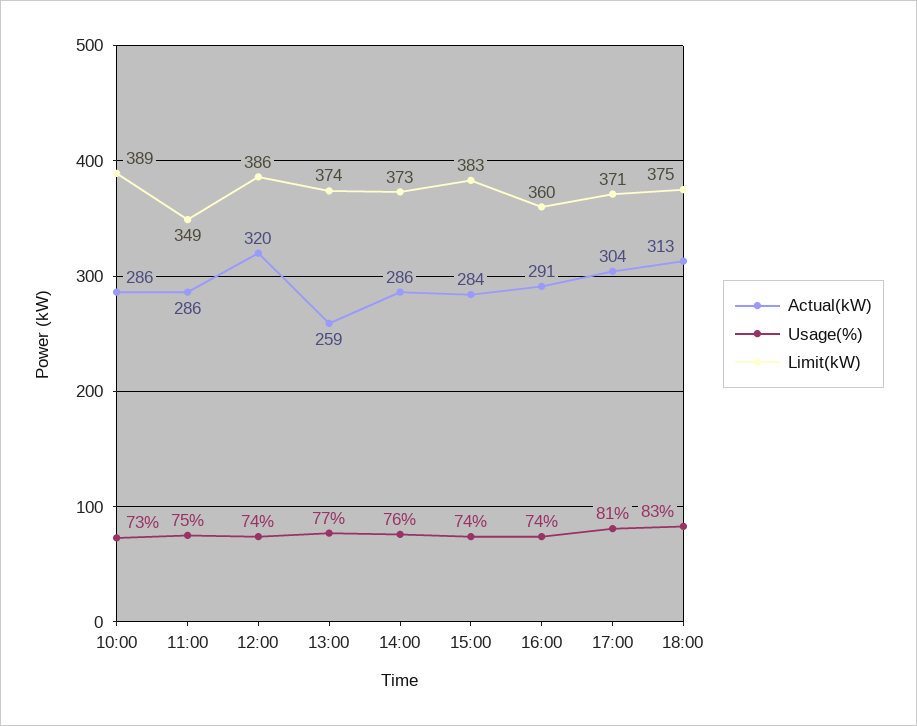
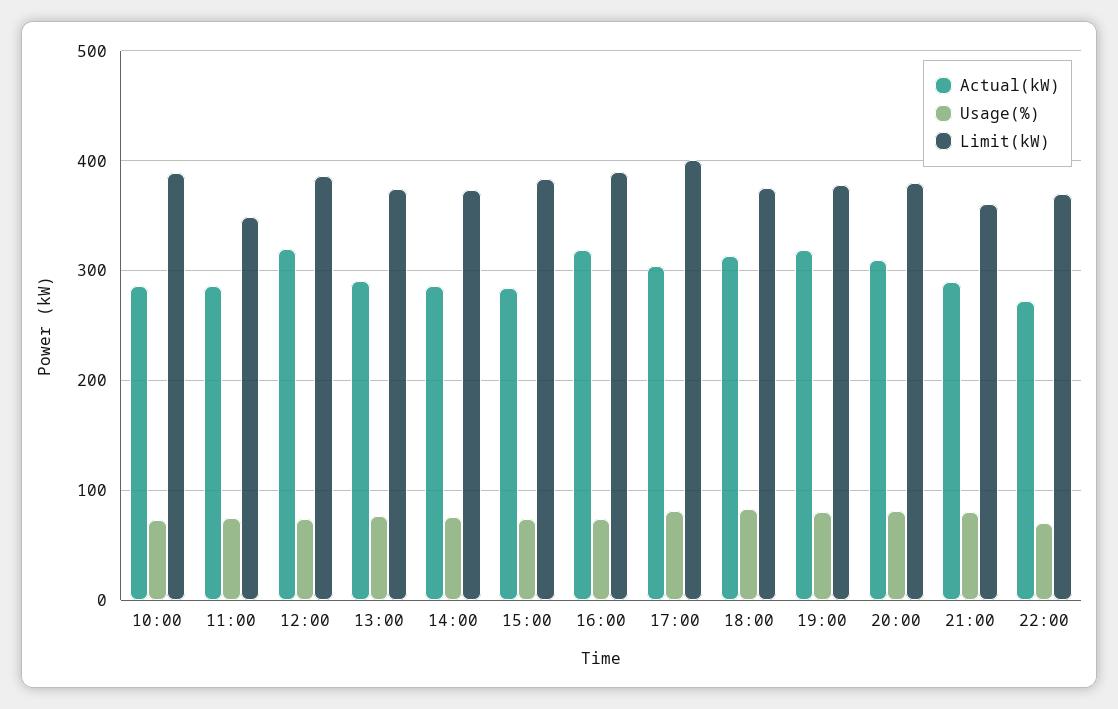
Actual(kW), 13:00: 259 -> 290
Actual(kW), 16:00: 291 -> 320
Limit(kW), 16:00: 360 -> 390
Limit(kW), 17:00: 371 -> 400
Actual(kW), 19:00: none -> 320
Usage(%), 19:00: none -> 80
Limit(kW), 19:00: none -> 380
Actual(kW), 20:00: none -> 310
Usage(%), 20:00: none -> 80
Limit(kW), 20:00: none -> 380
Actual(kW), 21:00: none -> 290
Usage(%), 21:00: none -> 80
Limit(kW), 21:00: none -> 360
Actual(kW), 22:00: none -> 270
Usage(%), 22:00: none -> 70
Limit(kW), 22:00: none -> 370

